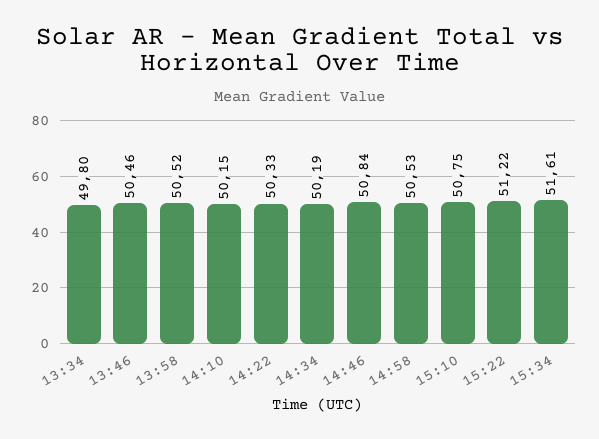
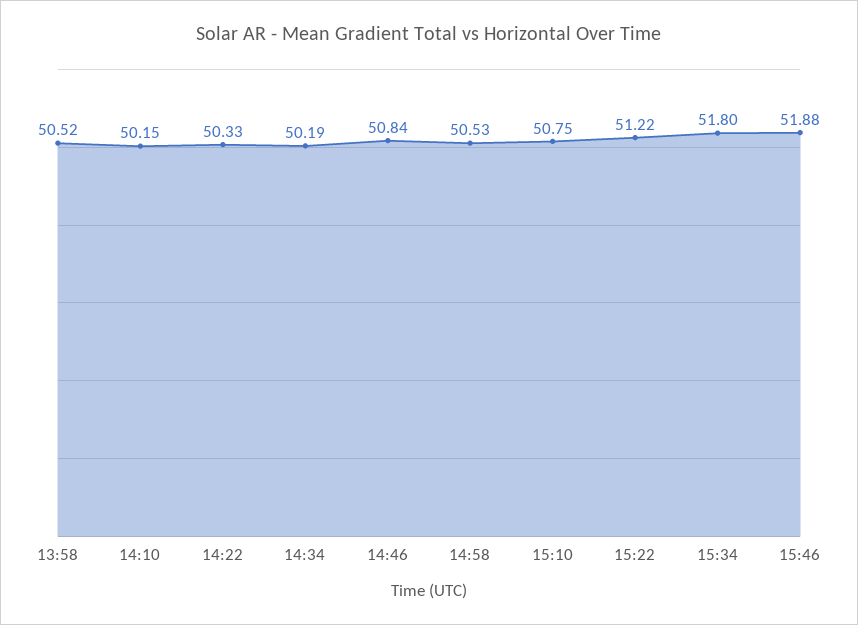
13:34: 49.8 -> none
13:46: 50.46 -> none
15:34: 51.61 -> 51.8
15:46: none -> 51.88

